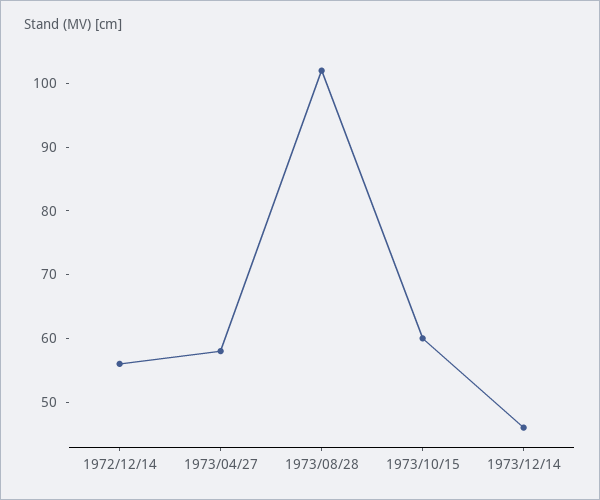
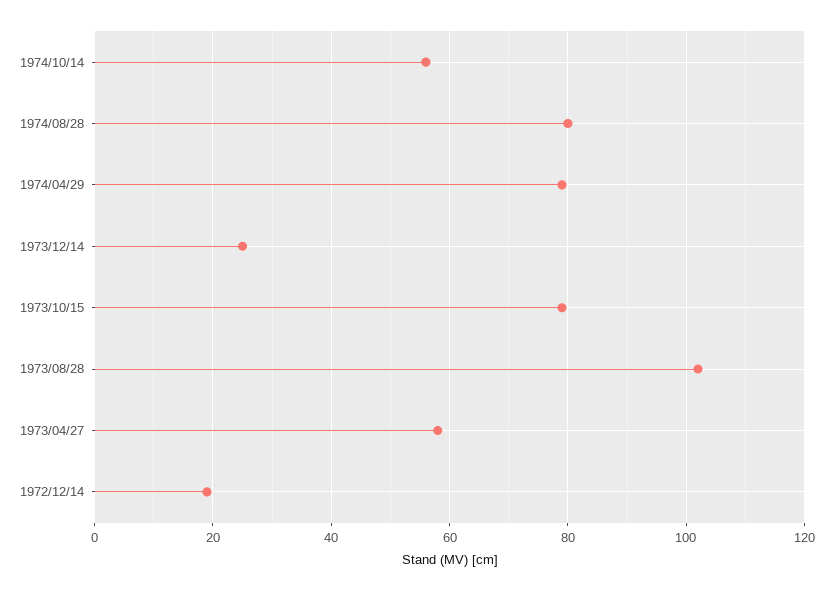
1972/12/14: 55 -> 20
1973/10/15: 60 -> 80
1973/12/14: 45 -> 25
1974/10/14: none -> 55
1974/08/28: none -> 80
1974/04/29: none -> 80

